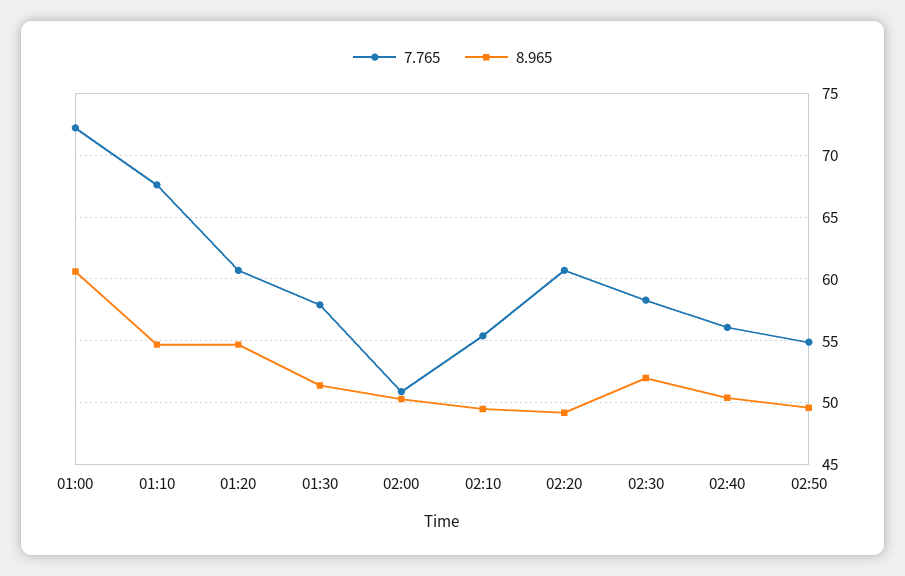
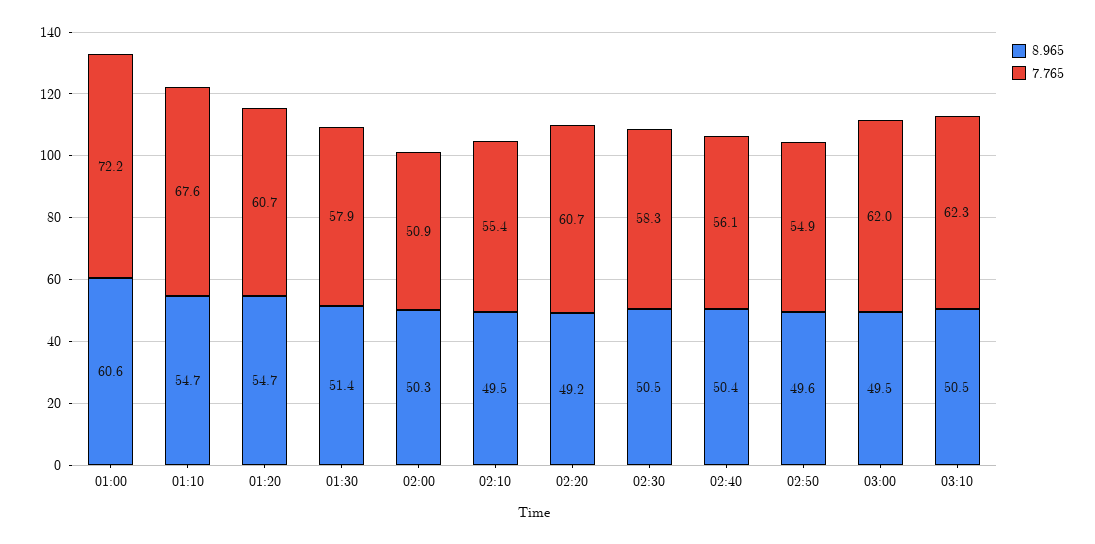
8.965, 02:30: 52 -> 50.5
8.965, 03:00: none -> 49.5
7.765, 03:00: none -> 62
8.965, 03:10: none -> 50.5
7.765, 03:10: none -> 62.3

